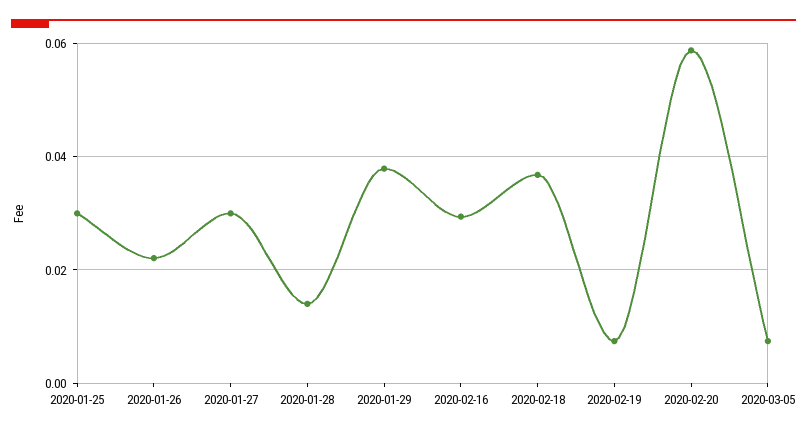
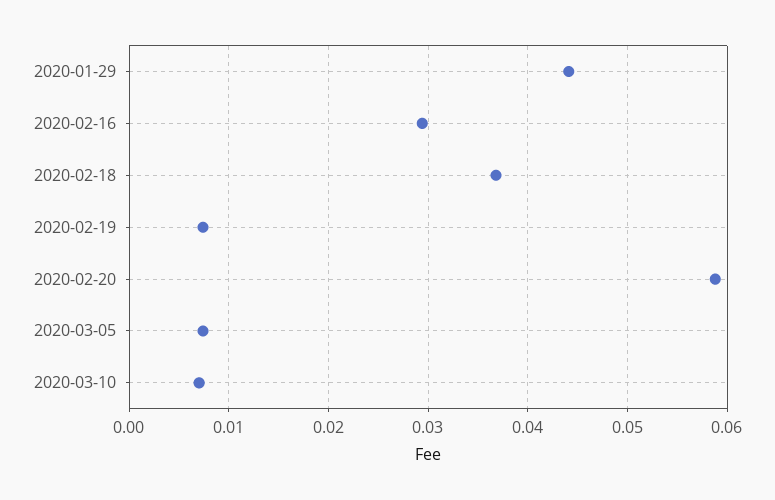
2020-01-25: 0.03 -> none
2020-01-26: 0.022 -> none
2020-01-27: 0.03 -> none
2020-01-28: 0.014 -> none
2020-01-29: 0.038 -> 0.044
2020-03-10: none -> 0.007

